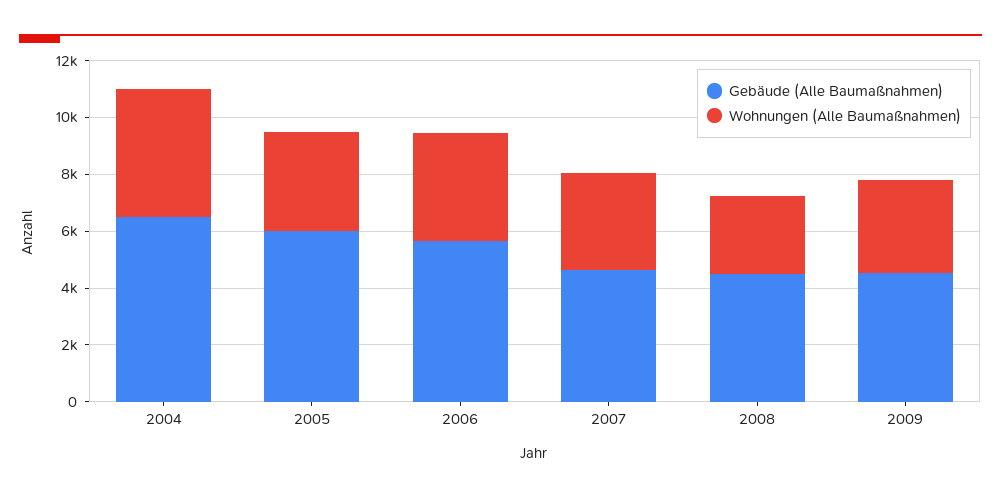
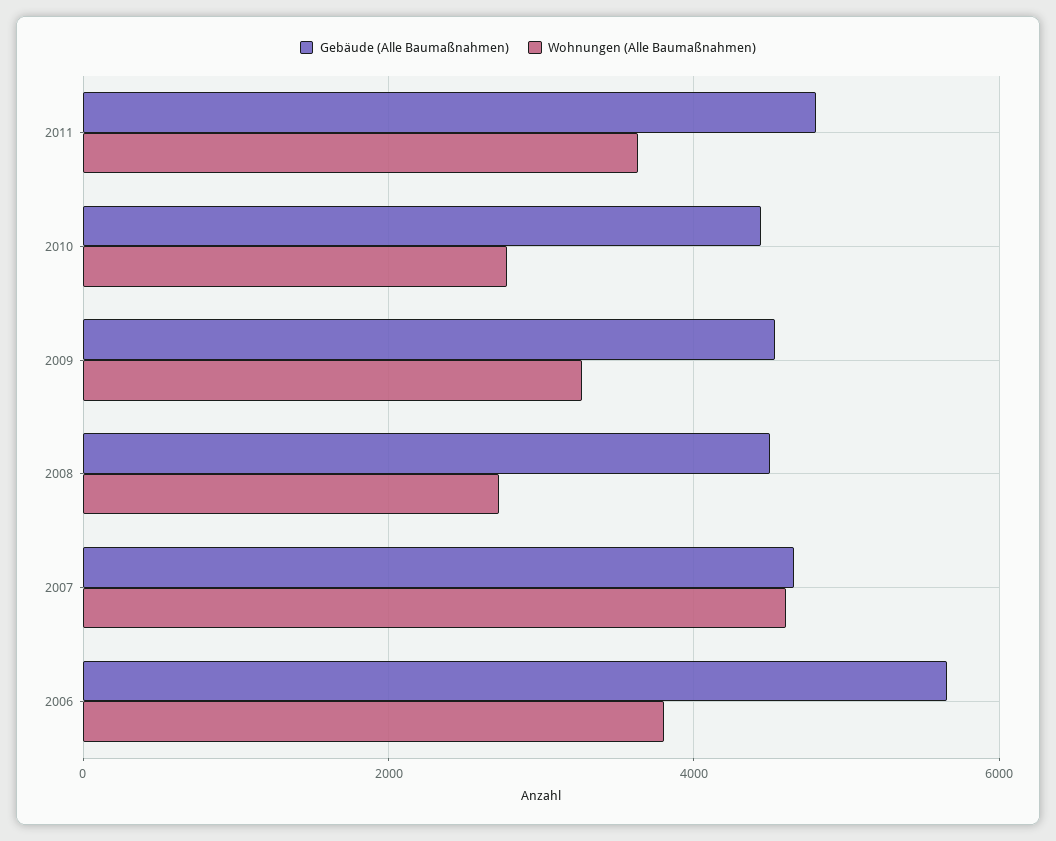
Gebäude (Alle Baumaßnahmen), 2004: 6500 -> none
Wohnungen (Alle Baumaßnahmen), 2004: 4500 -> none
Gebäude (Alle Baumaßnahmen), 2005: 6000 -> none
Wohnungen (Alle Baumaßnahmen), 2005: 3500 -> none
Wohnungen (Alle Baumaßnahmen), 2007: 3500 -> 4600
Gebäude (Alle Baumaßnahmen), 2011: none -> 4800
Wohnungen (Alle Baumaßnahmen), 2011: none -> 3600
Gebäude (Alle Baumaßnahmen), 2010: none -> 4400
Wohnungen (Alle Baumaßnahmen), 2010: none -> 2800

